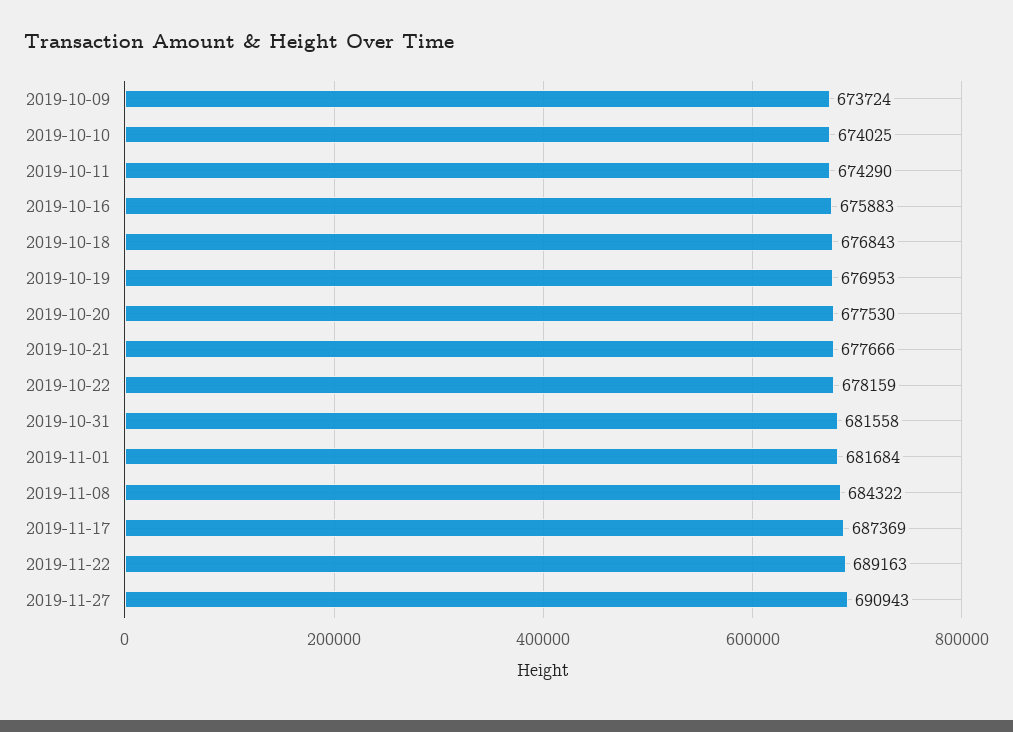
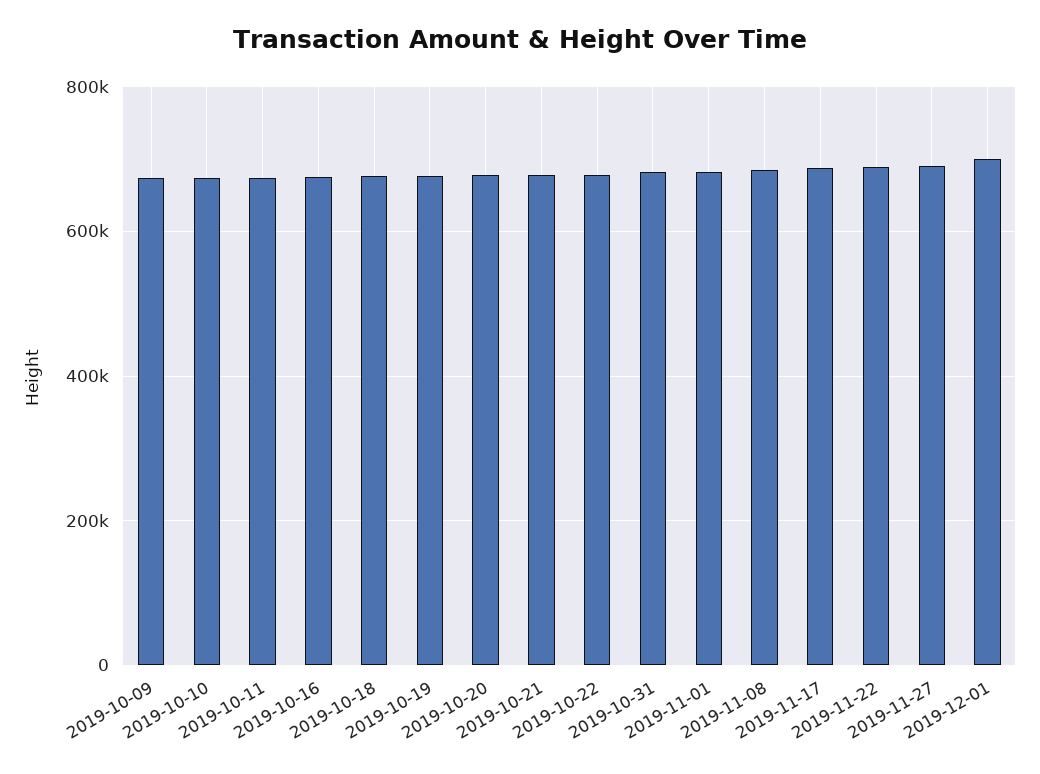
2019-12-01: none -> 700000

